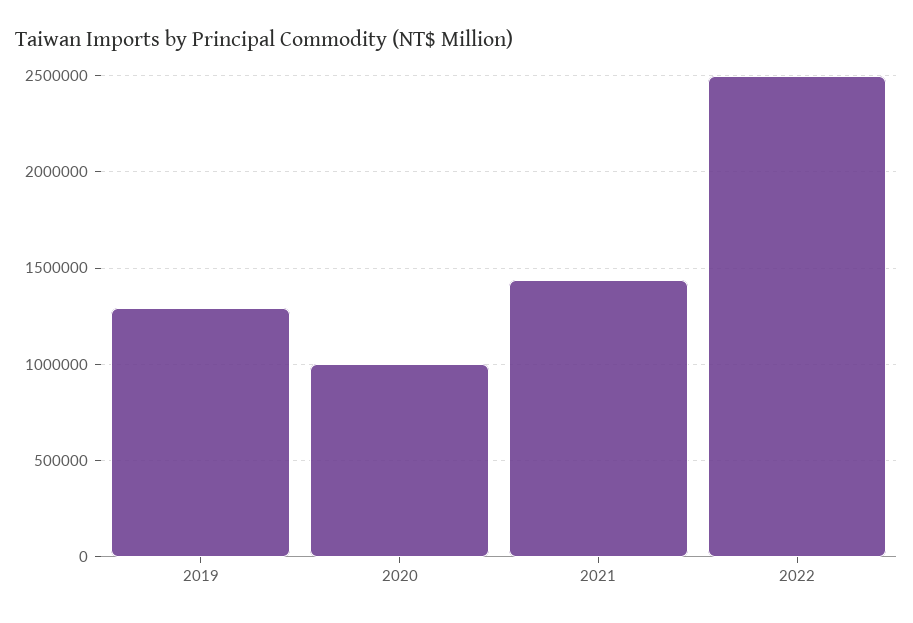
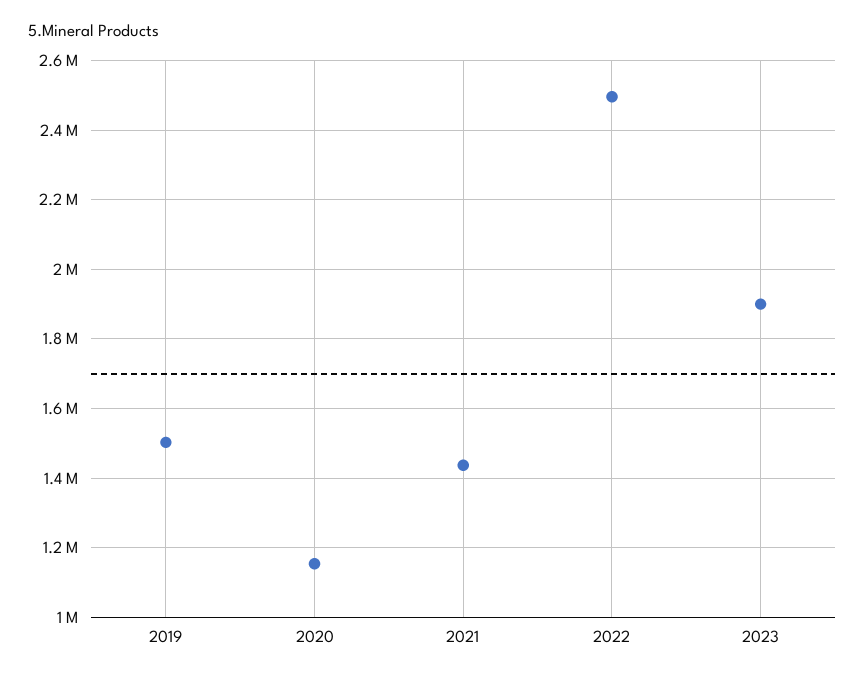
2019: 1300000 -> 1500000
2020: 1000000 -> 1160000
2023: none -> 1900000

